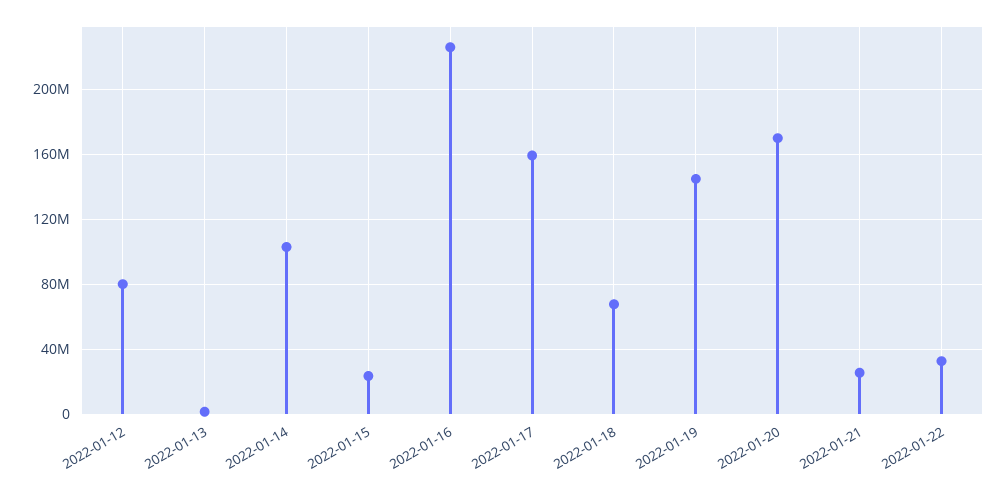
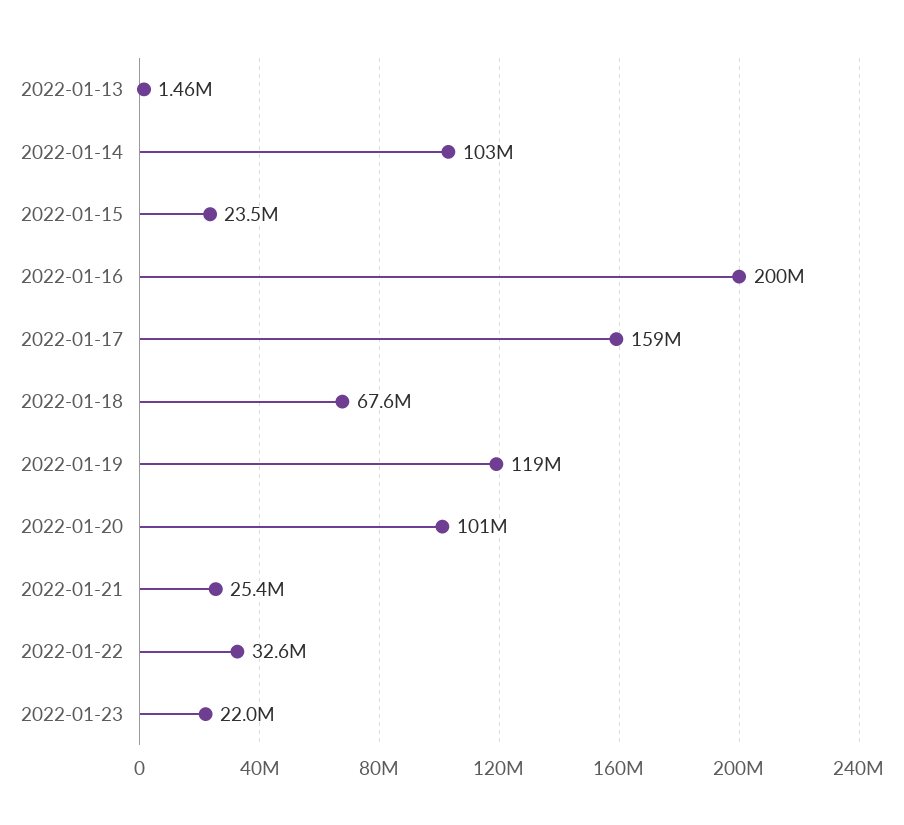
2022-01-12: 80000000 -> none
2022-01-16: 225000000 -> 200000000
2022-01-19: 145000000 -> 119000000
2022-01-20: 170000000 -> 101000000
2022-01-23: none -> 22000000

